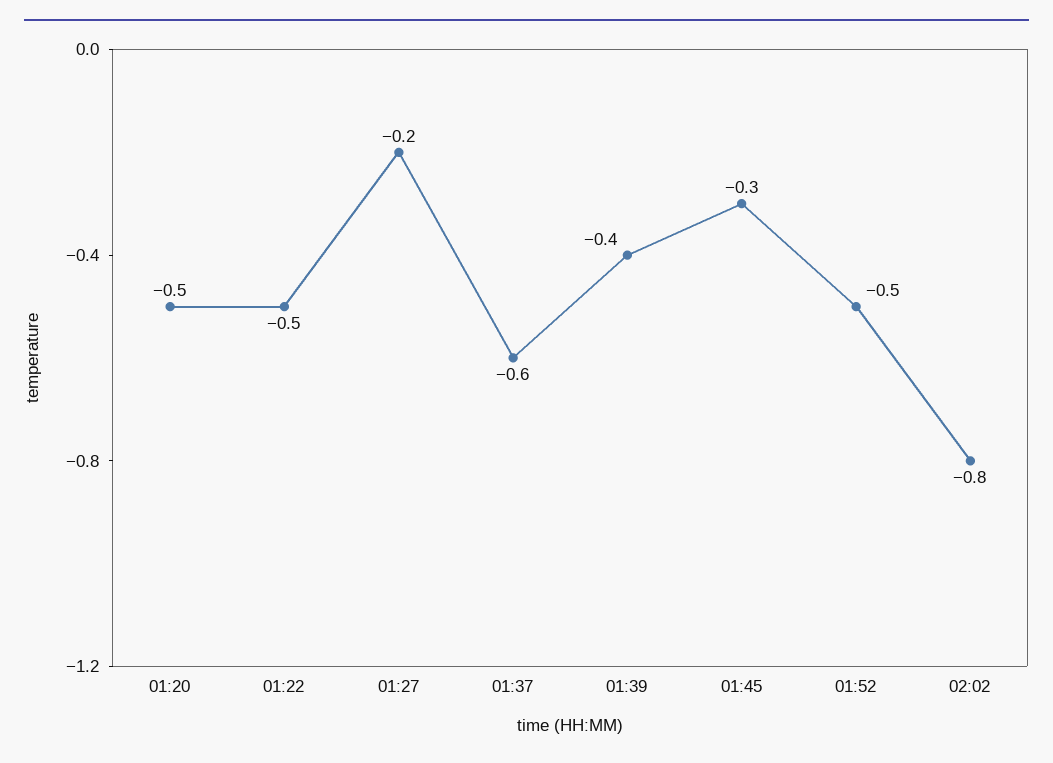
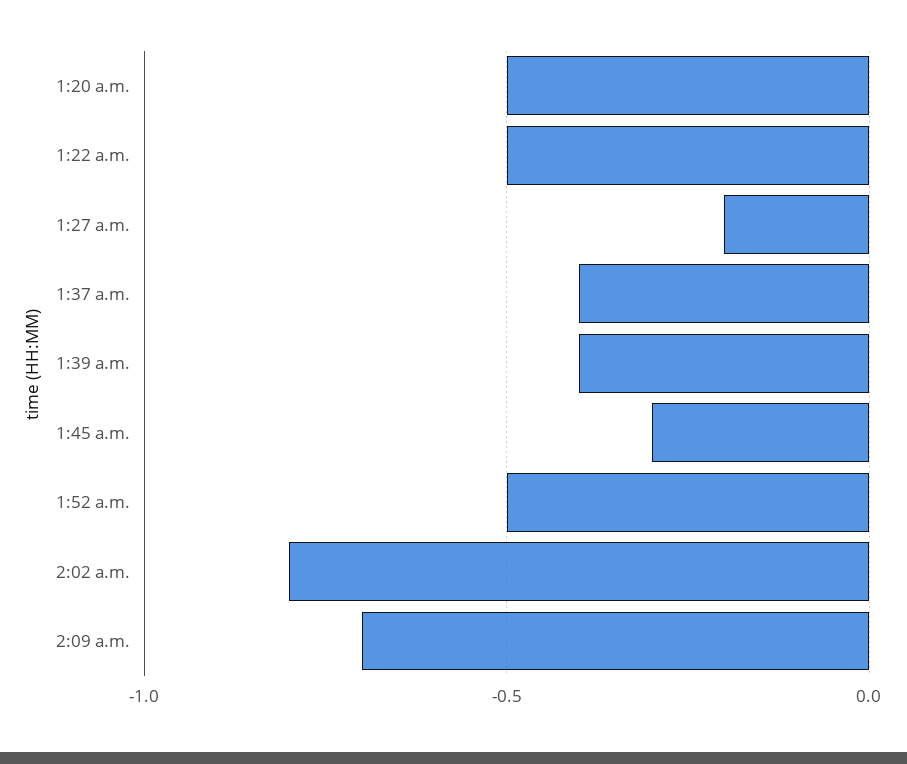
01:37: -0.6 -> -0.4
2:09 a.m.: none -> -0.7

